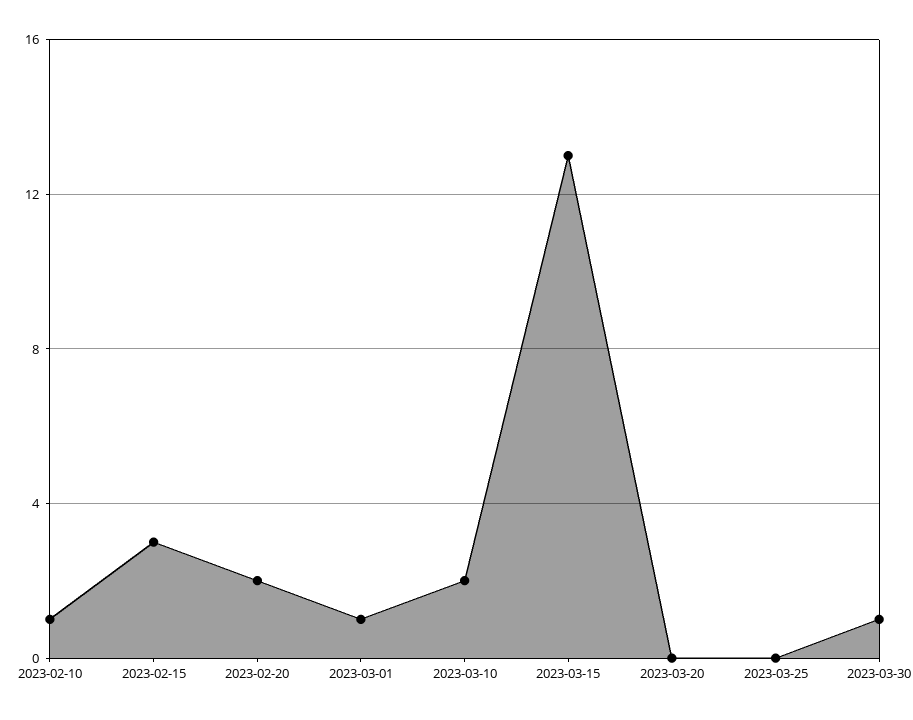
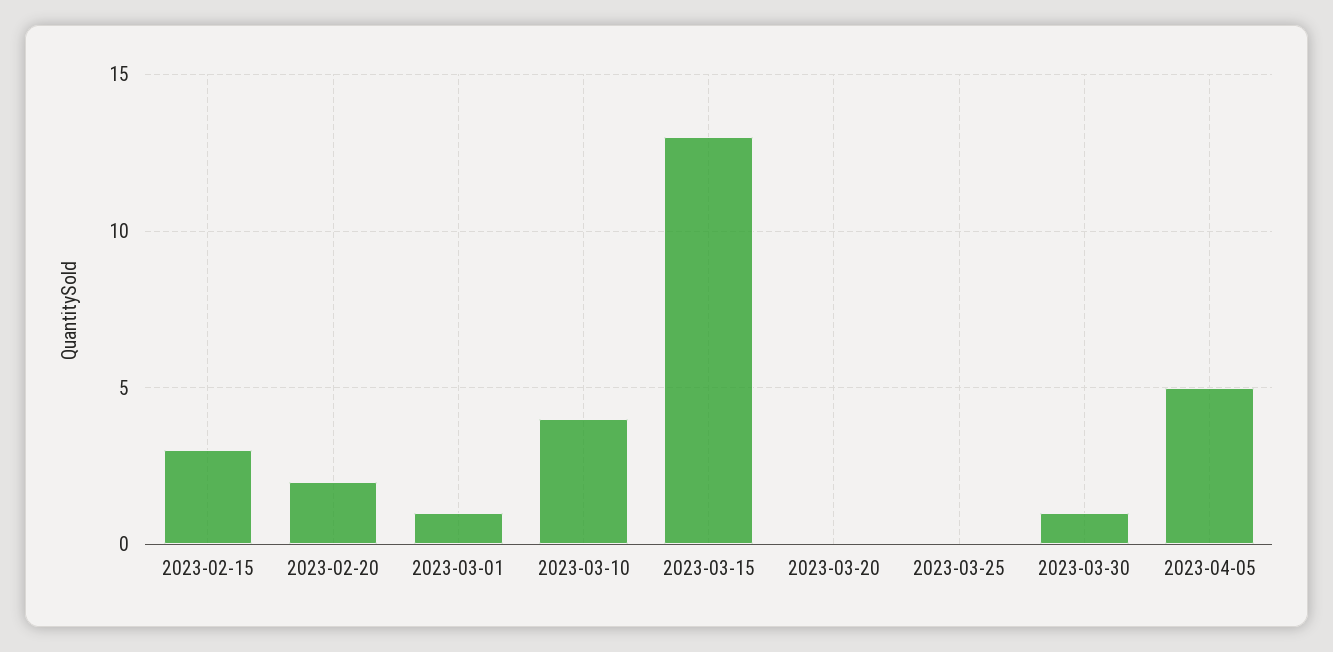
2023-02-10: 1 -> none
2023-03-10: 2 -> 4
2023-04-05: none -> 5

